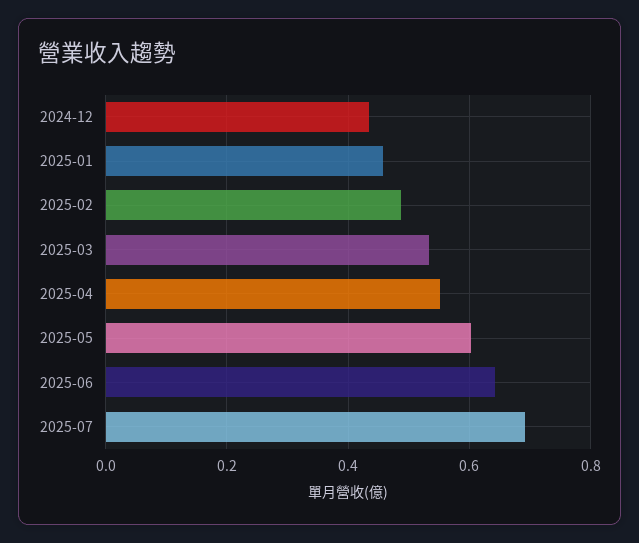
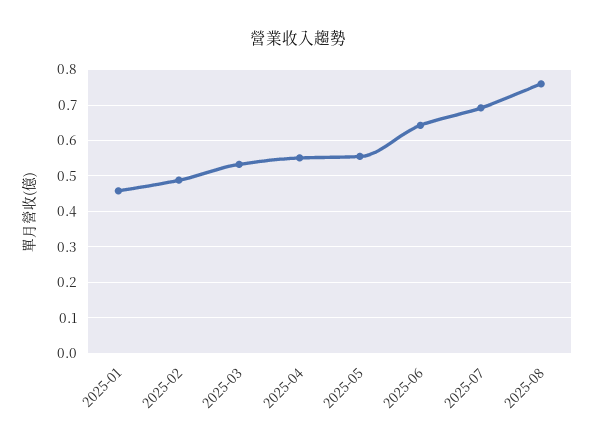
2024-12: 0.44 -> none
2025-05: 0.6 -> 0.56
2025-08: none -> 0.76

